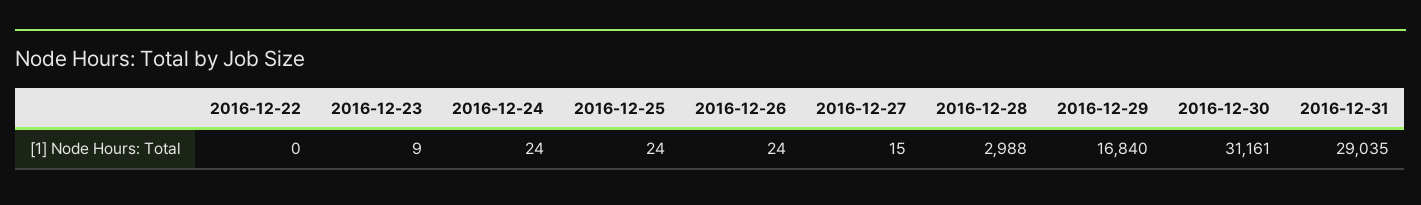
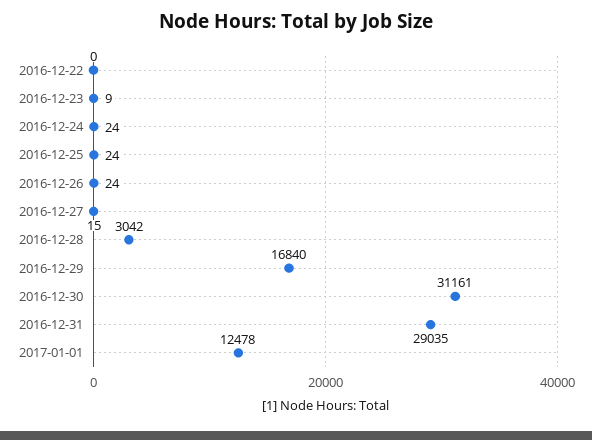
2016-12-28: 2988 -> 3042
2017-01-01: none -> 12478

